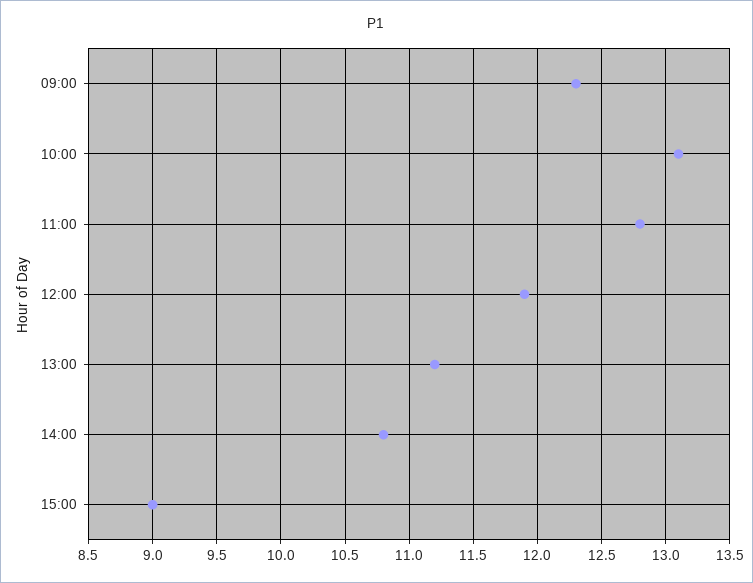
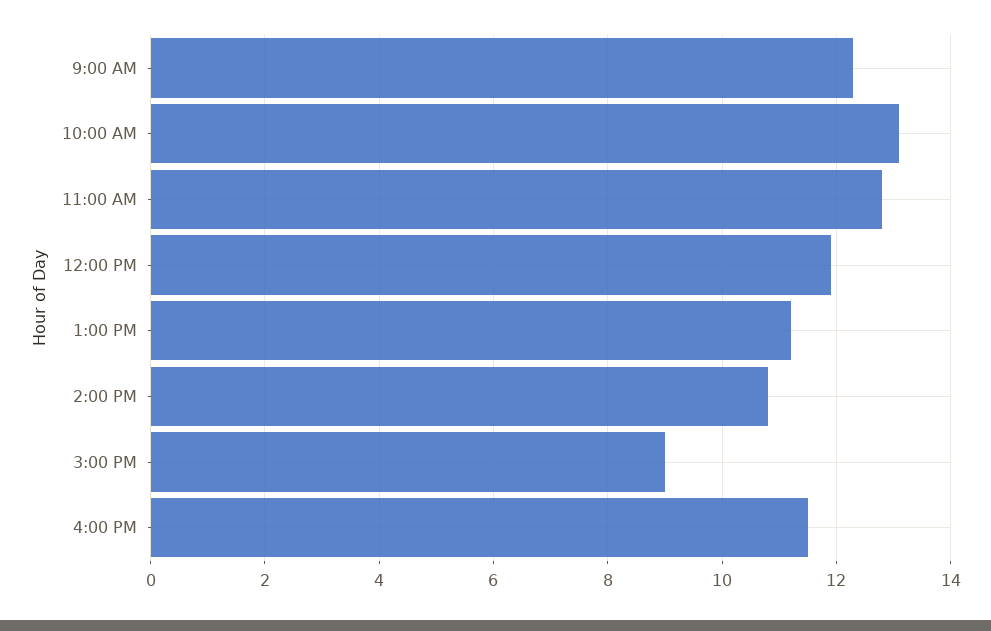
4:00 PM: none -> 11.5

